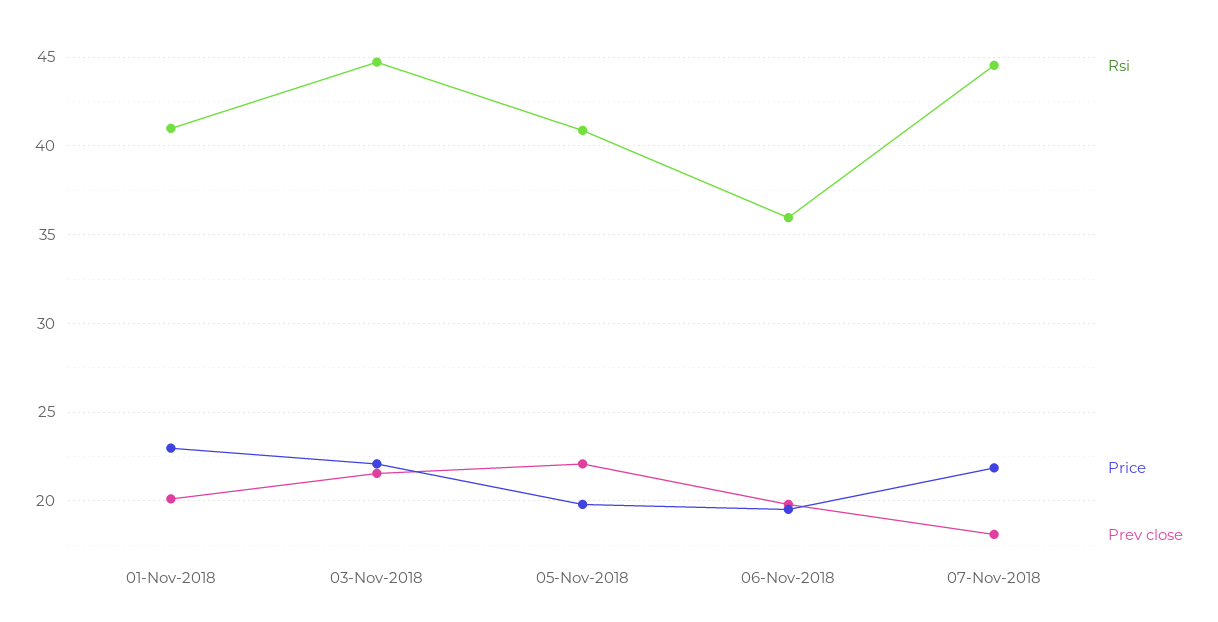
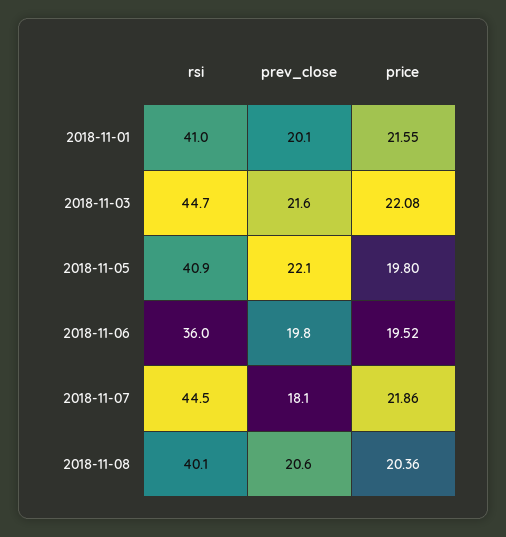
Price, 01-Nov-2018: 23 -> 21.55
Rsi, 2018-11-08: none -> 40.1
Prev close, 2018-11-08: none -> 20.6
Price, 2018-11-08: none -> 20.36

